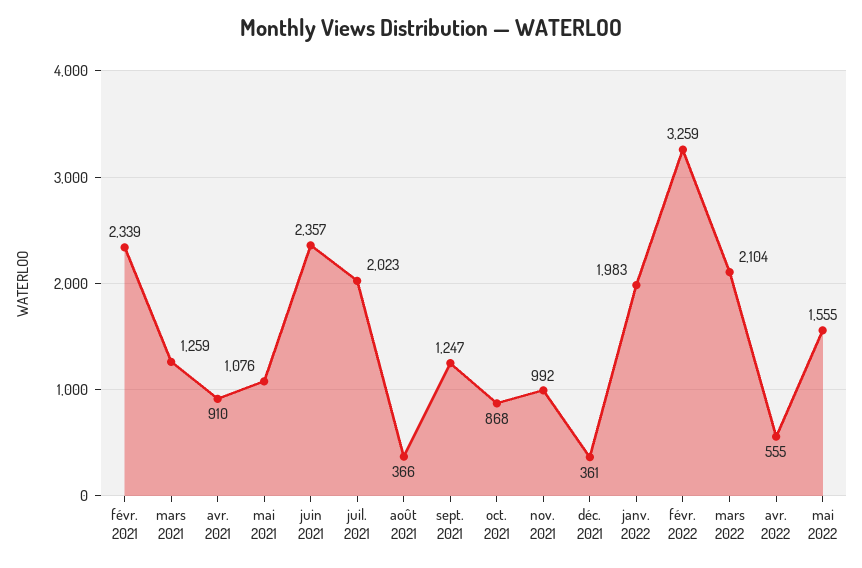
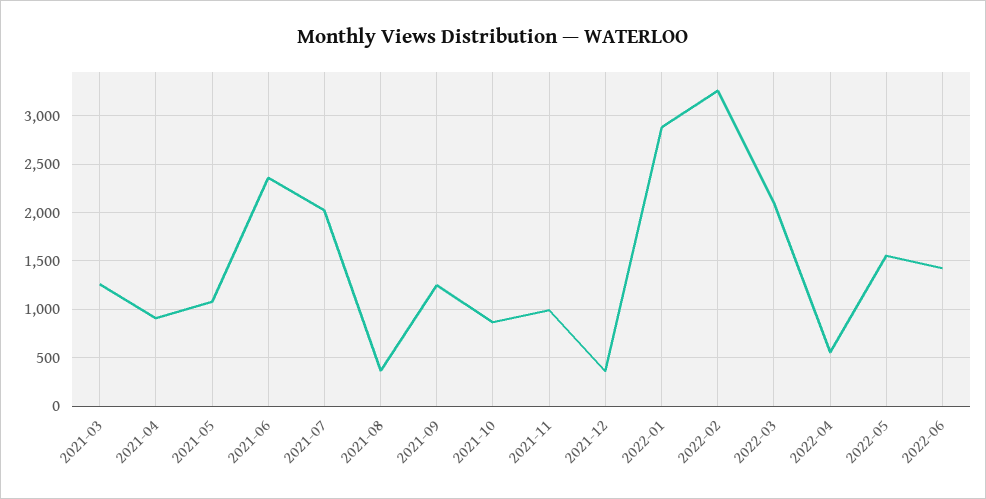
févr. 2021: 2339 -> none
janv. 2022: 1983 -> 2900
2022-06: none -> 1400

